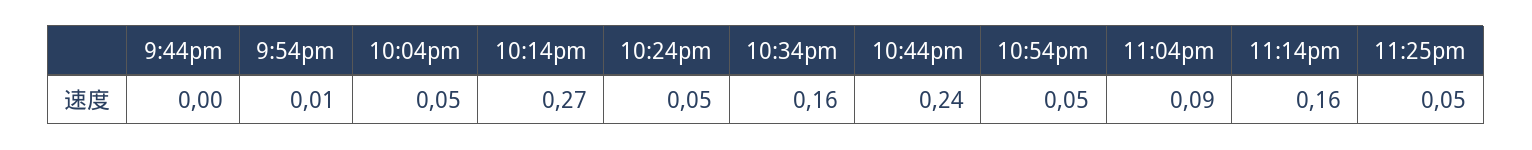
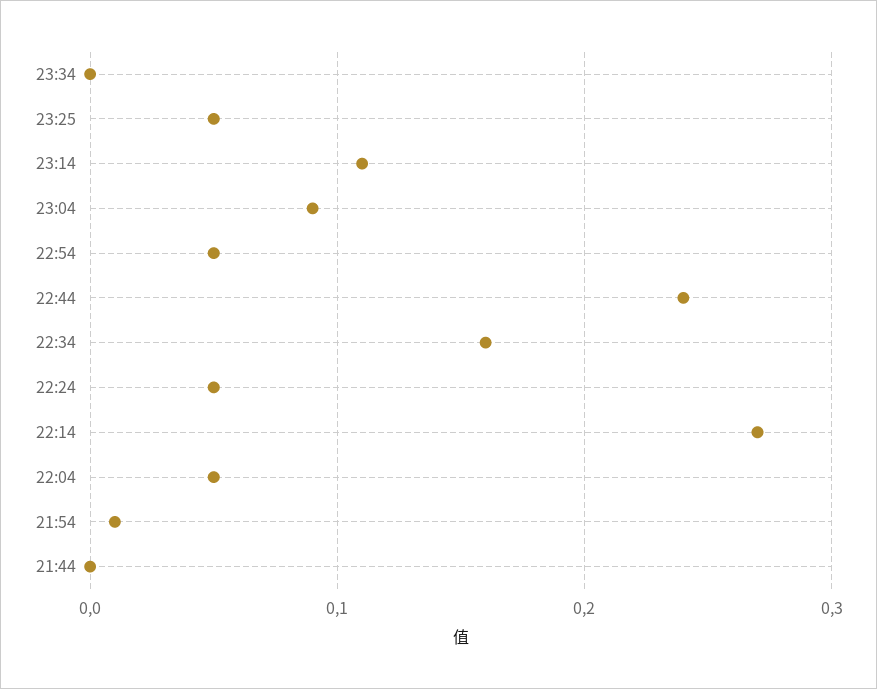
11:14pm: 0.16 -> 0.11
23:34: none -> 0

